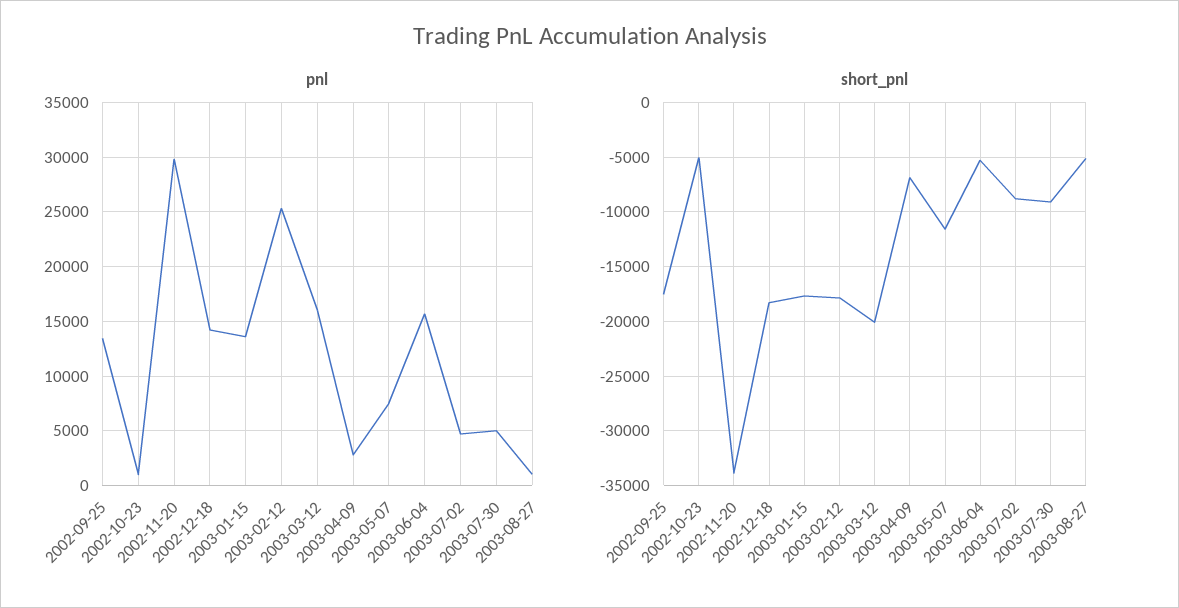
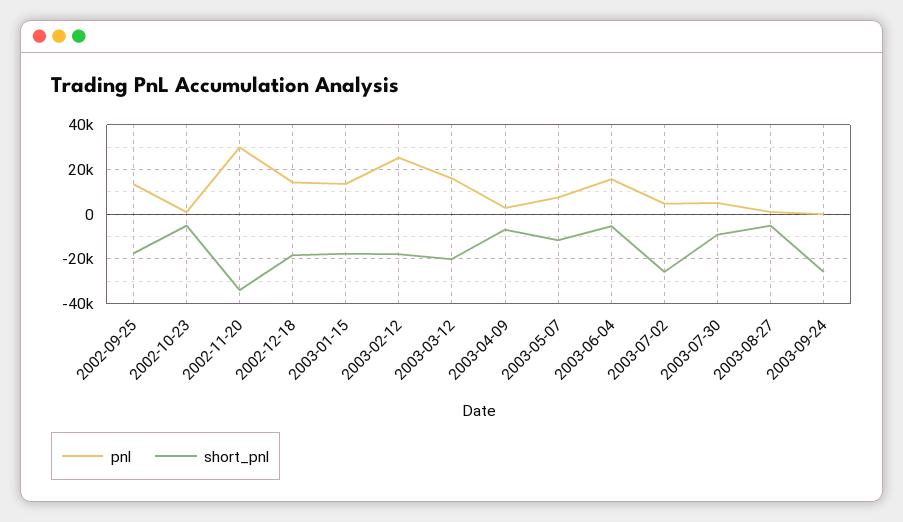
short_pnl, 2003-07-02: -9000 -> -25000
pnl, 2003-09-24: none -> 0
short_pnl, 2003-09-24: none -> -25000

